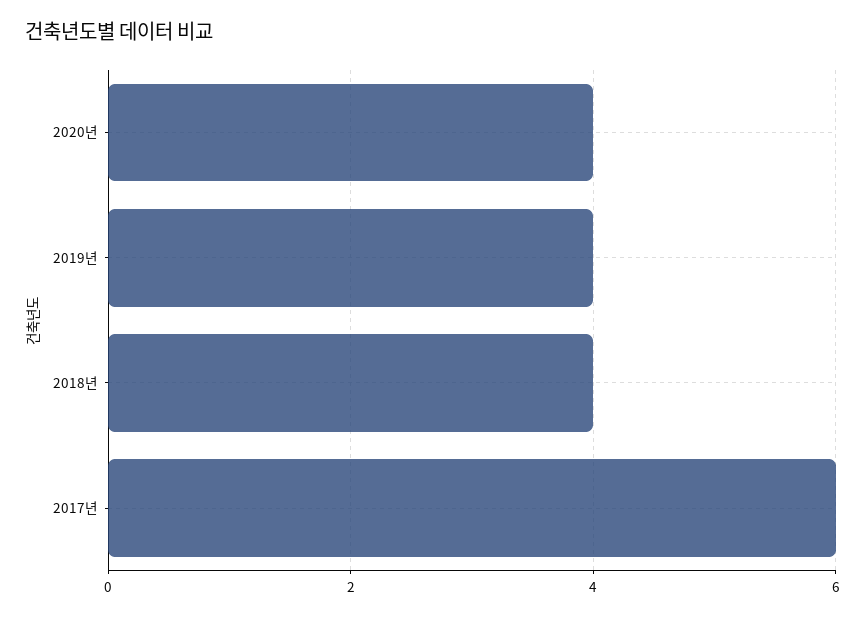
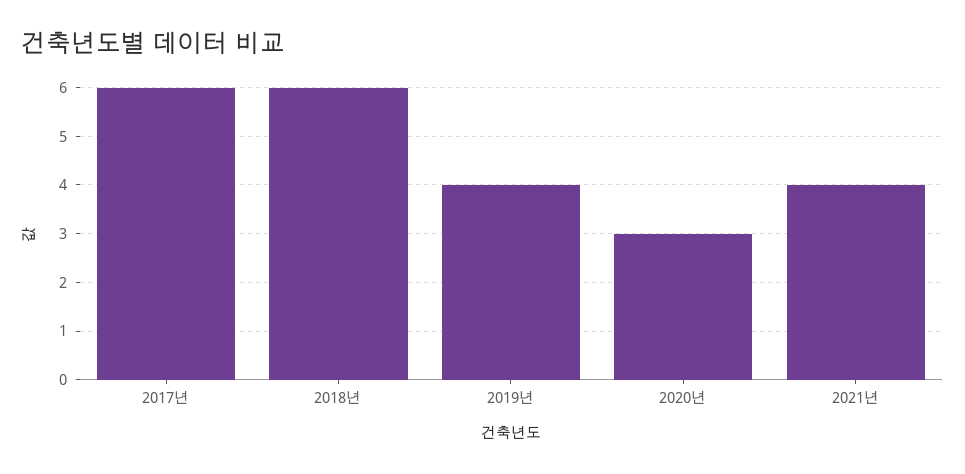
2020년: 4 -> 3
2018년: 4 -> 6
2021년: none -> 4

